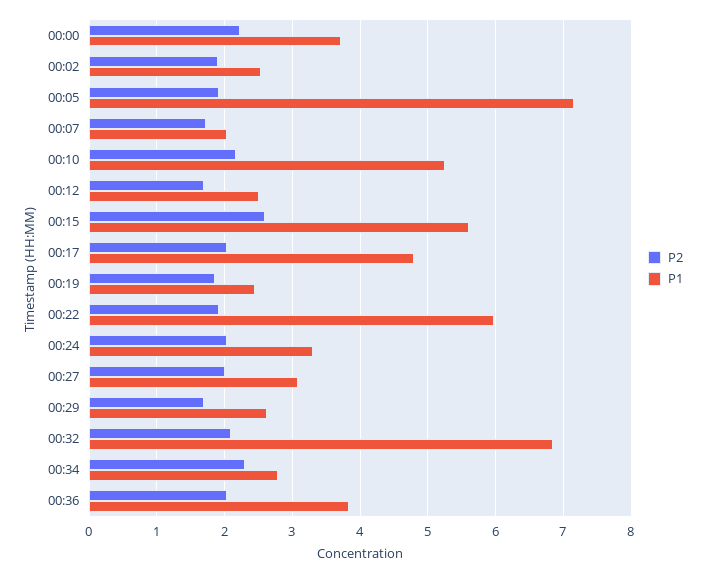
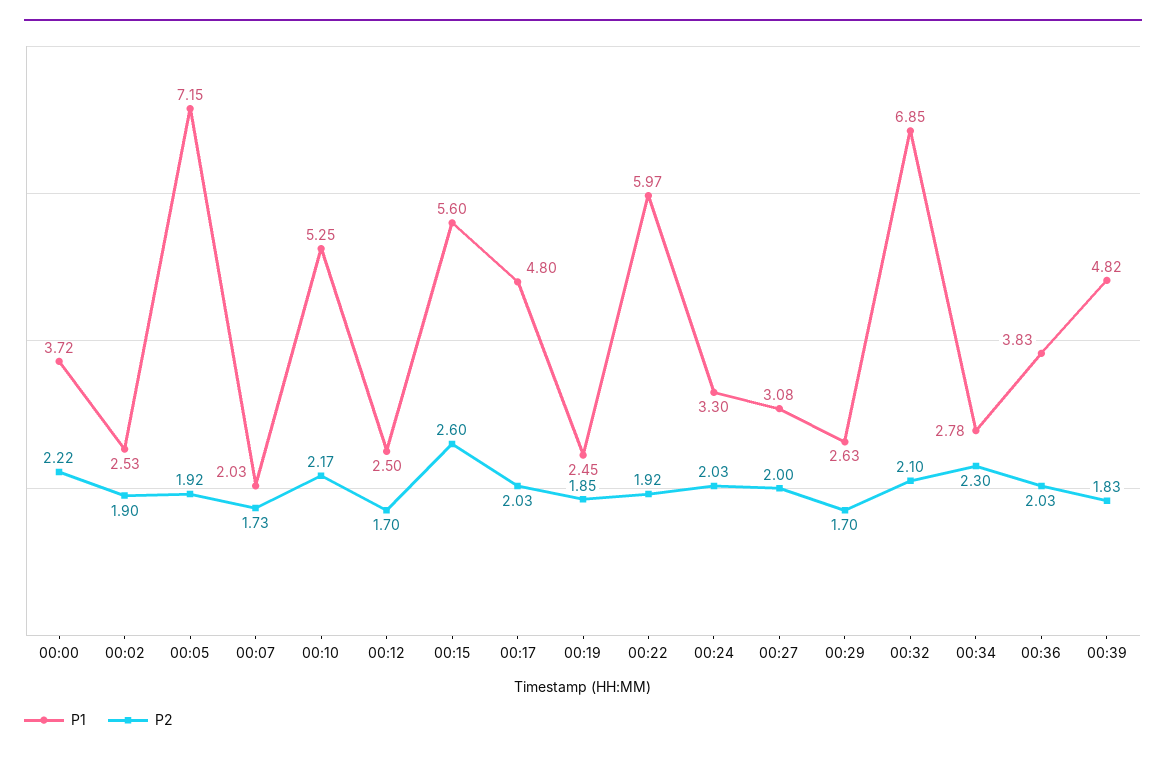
P1, 00:39: none -> 4.82
P2, 00:39: none -> 1.83

